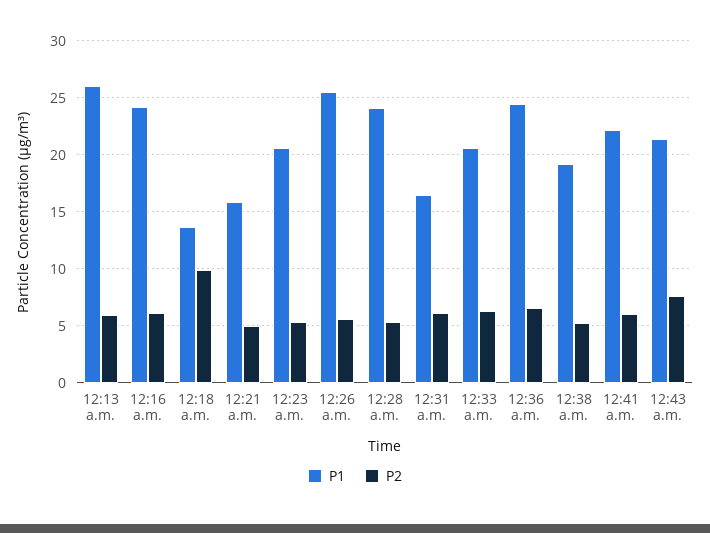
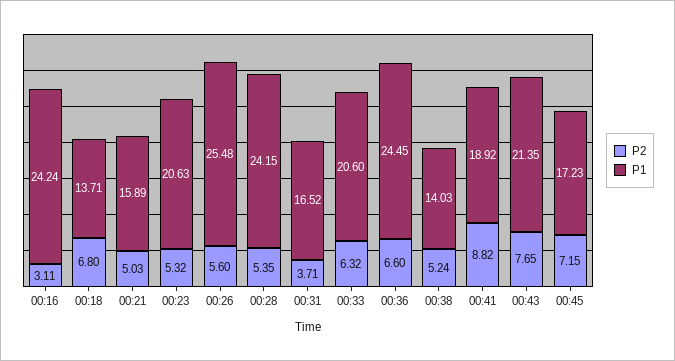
P1, 12:13 a.m.: 26 -> none
P2, 12:13 a.m.: 6 -> none
P2, 12:16 a.m.: 6 -> 3.11
P2, 12:18 a.m.: 10 -> 6.8
P2, 12:31 a.m.: 6 -> 3.71
P1, 12:38 a.m.: 19 -> 14.03
P1, 12:41 a.m.: 22 -> 18.92
P2, 12:41 a.m.: 6 -> 8.82
P2, 00:45: none -> 7.15
P1, 00:45: none -> 17.23

